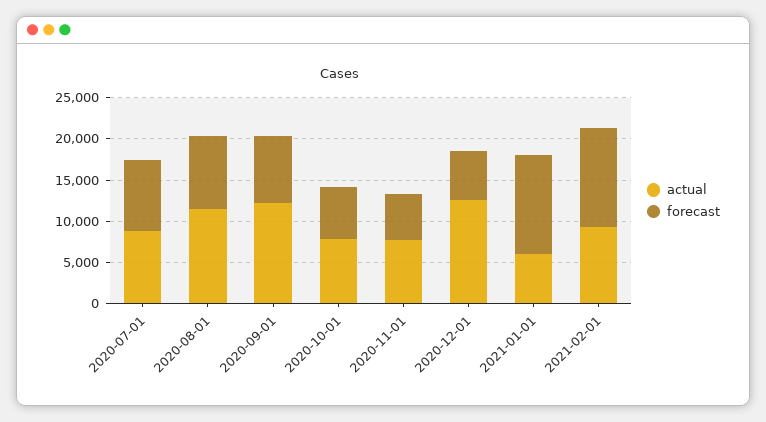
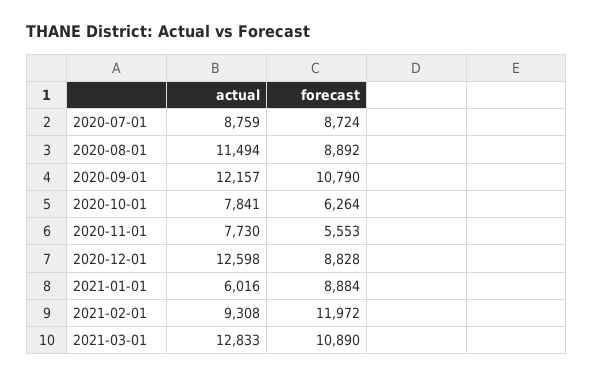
forecast, 2020-09-01: 8000 -> 10790
forecast, 2020-12-01: 6000 -> 8828
forecast, 2021-01-01: 12000 -> 8884
actual, 2021-03-01: none -> 12833
forecast, 2021-03-01: none -> 10890

